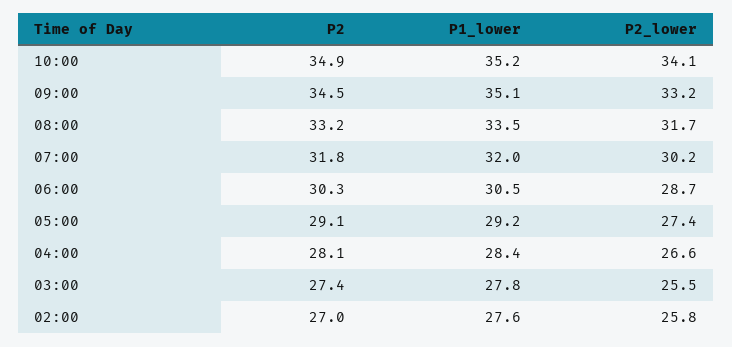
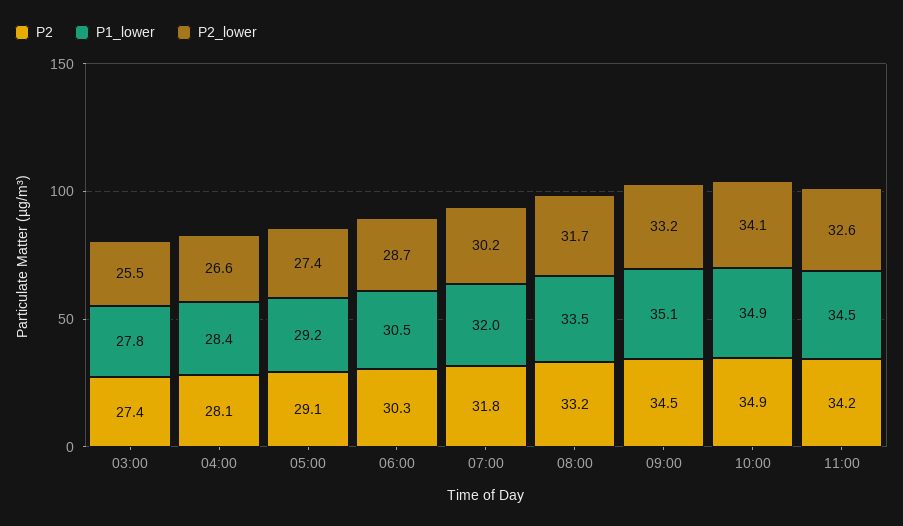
P1_lower, 10:00: 35.2 -> 34.9
P2, 02:00: 27 -> none
P1_lower, 02:00: 27.6 -> none
P2_lower, 02:00: 25.8 -> none
P2, 11:00: none -> 34.2
P1_lower, 11:00: none -> 34.5
P2_lower, 11:00: none -> 32.6

